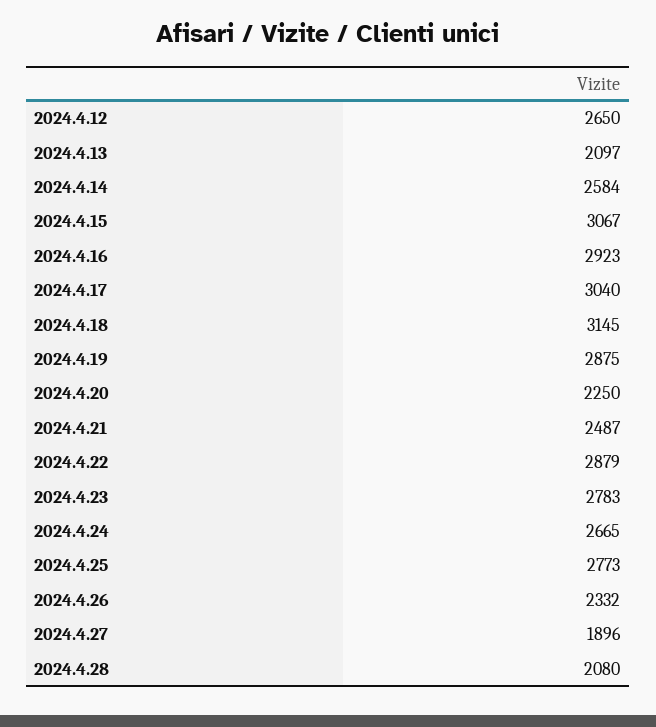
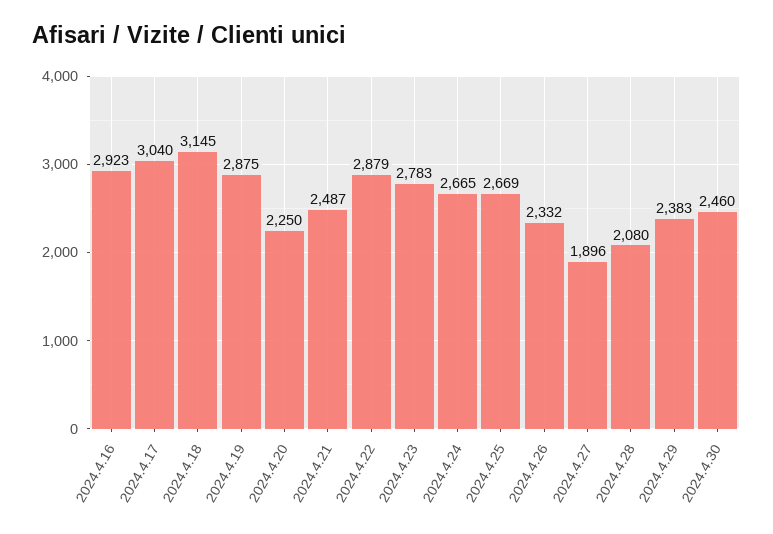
2024.4.12: 2650 -> none
2024.4.13: 2097 -> none
2024.4.14: 2584 -> none
2024.4.15: 3067 -> none
2024.4.25: 2773 -> 2669
2024.4.29: none -> 2383
2024.4.30: none -> 2460

